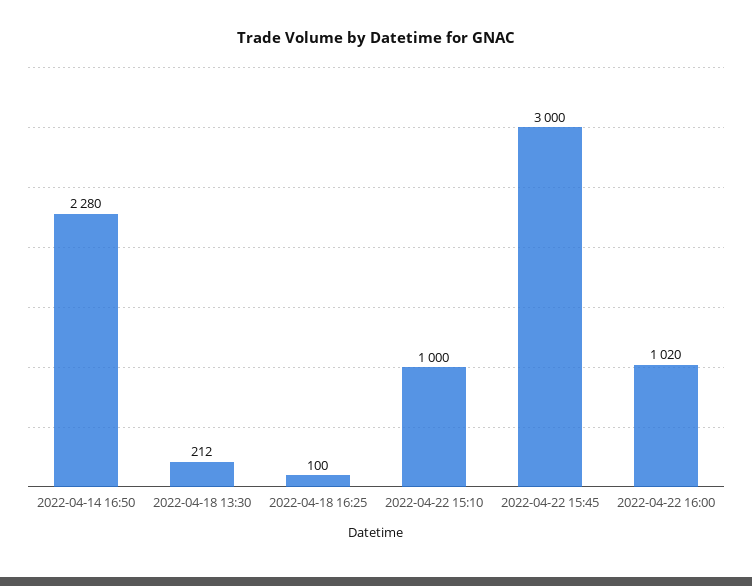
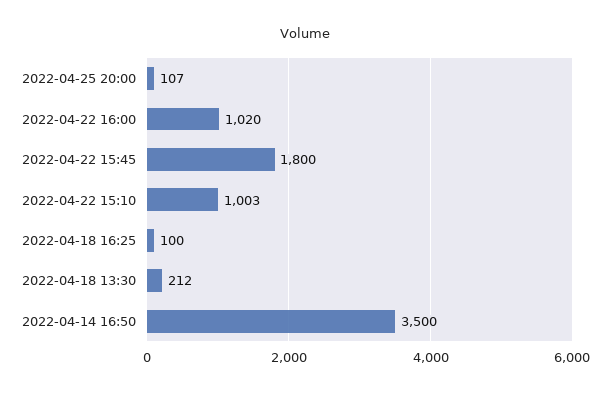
2022-04-14 16:50: 2280 -> 3500
2022-04-22 15:10: 1000 -> 1003
2022-04-22 15:45: 3000 -> 1800
2022-04-25 20:00: none -> 107

